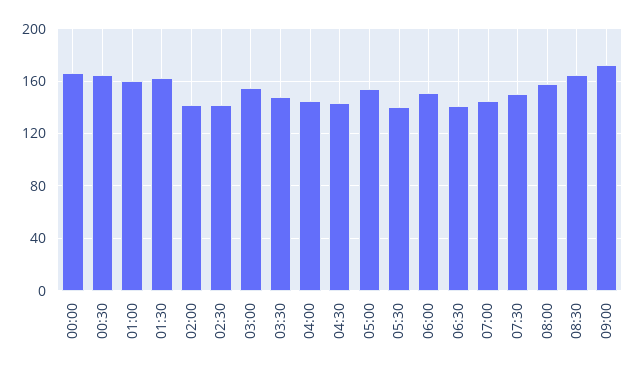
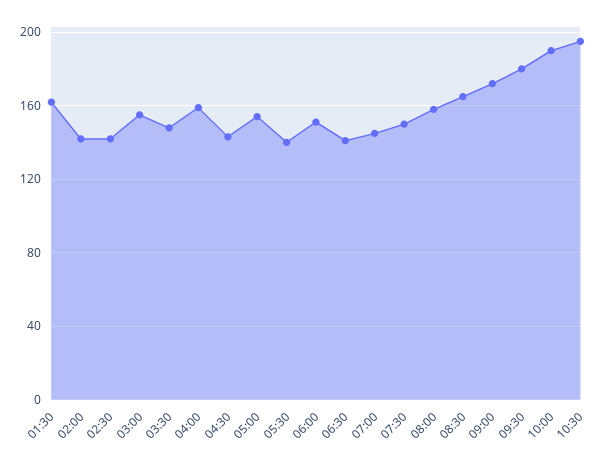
00:00: 165 -> none
00:30: 165 -> none
01:00: 160 -> none
04:00: 145 -> 160
09:30: none -> 180
10:00: none -> 190
10:30: none -> 195

